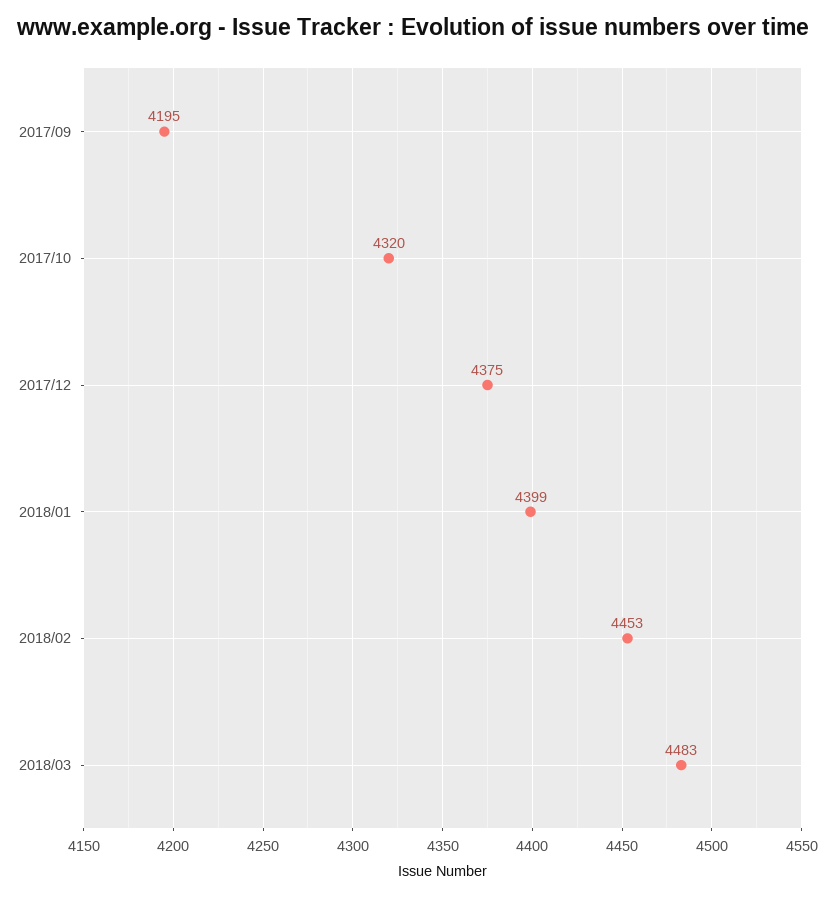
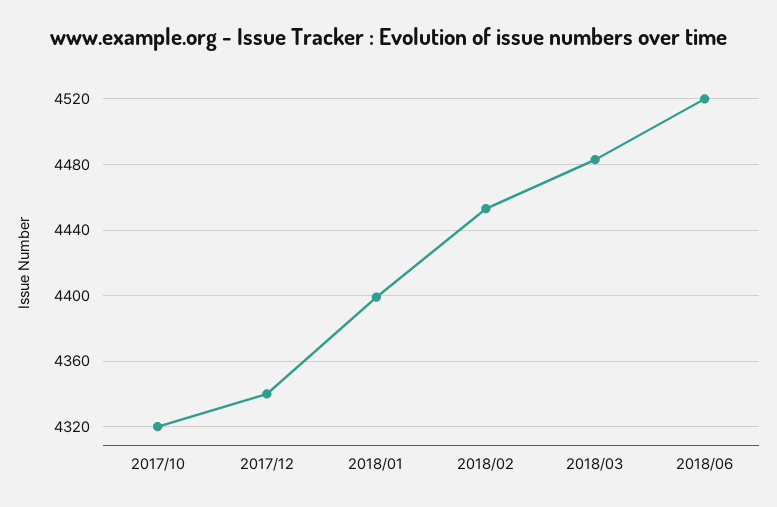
2017/09: 4195 -> none
2017/12: 4375 -> 4340
2018/06: none -> 4520

